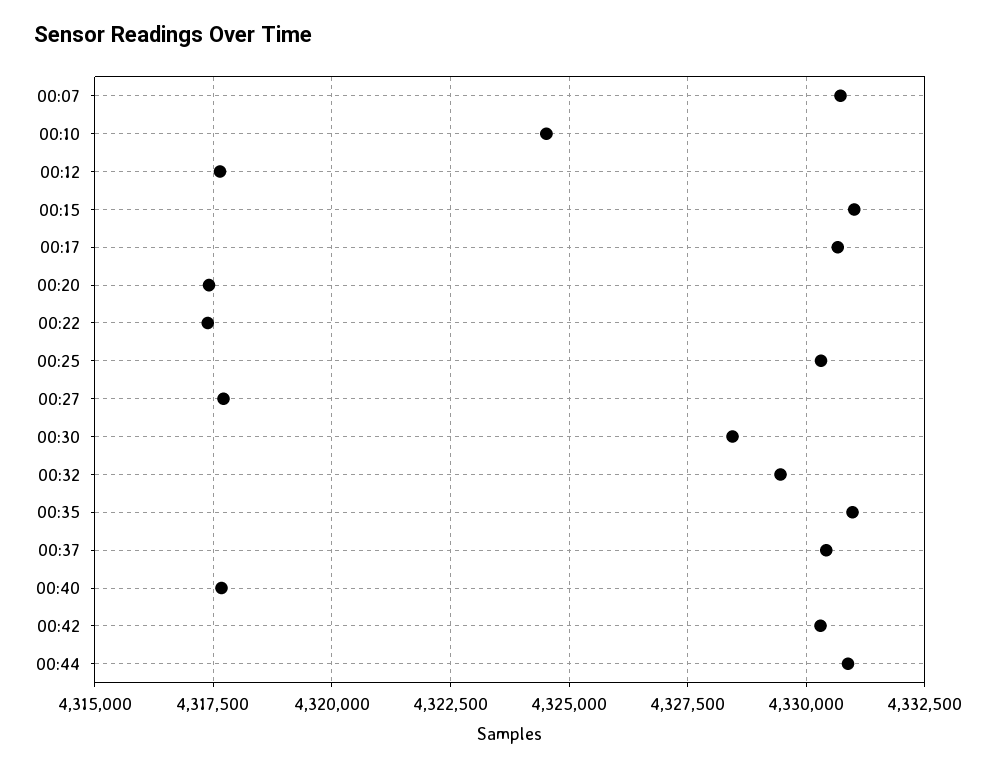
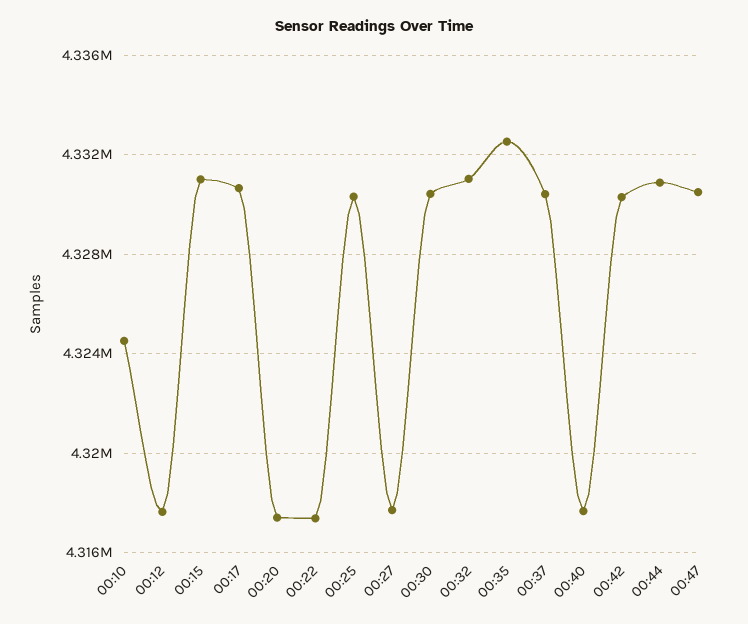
00:07: 4330750 -> none
00:30: 4328500 -> 4330500
00:32: 4329500 -> 4331000
00:35: 4331000 -> 4332500
00:47: none -> 4330500

